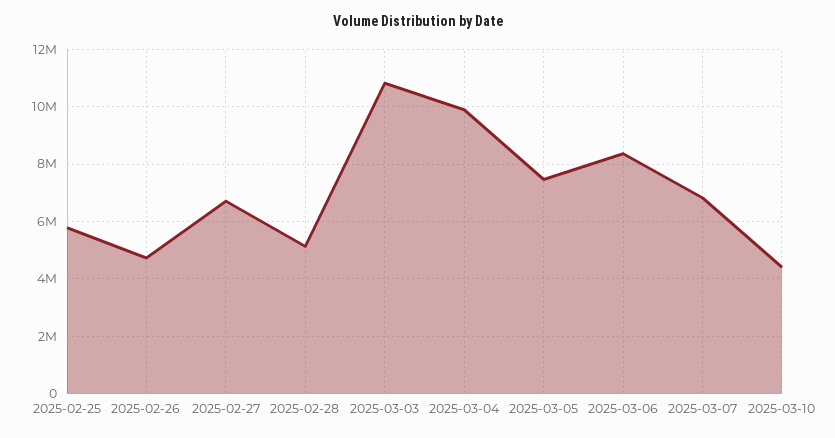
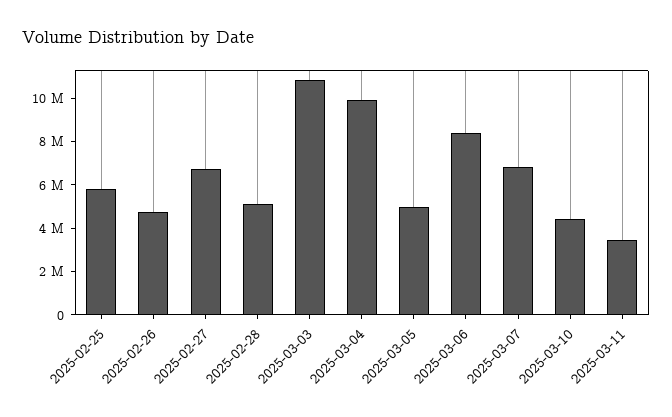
2025-03-05: 7500000 -> 5000000
2025-03-11: none -> 3500000

